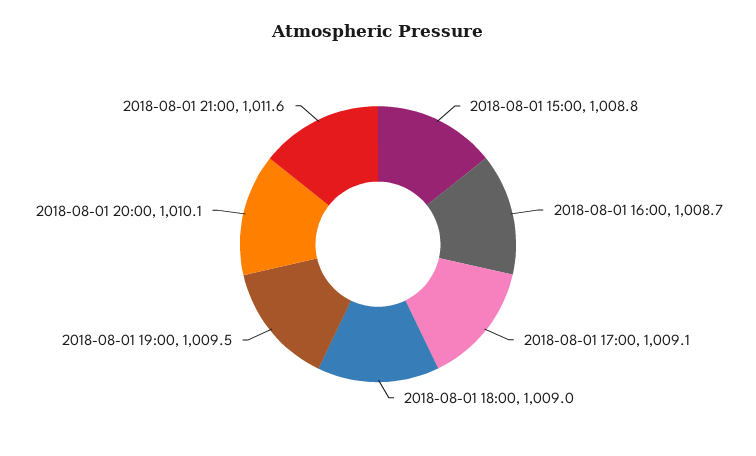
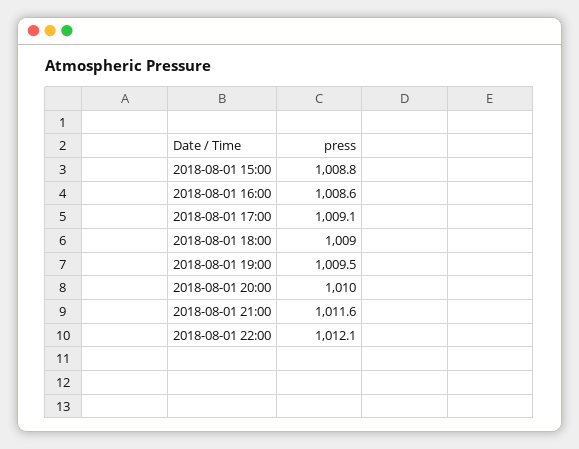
2018-08-01 16:00: 1008.7 -> 1008.6
2018-08-01 20:00: 1010.1 -> 1010
2018-08-01 22:00: none -> 1012.1

